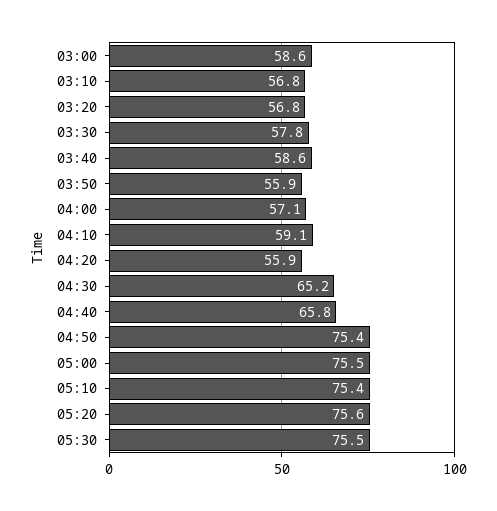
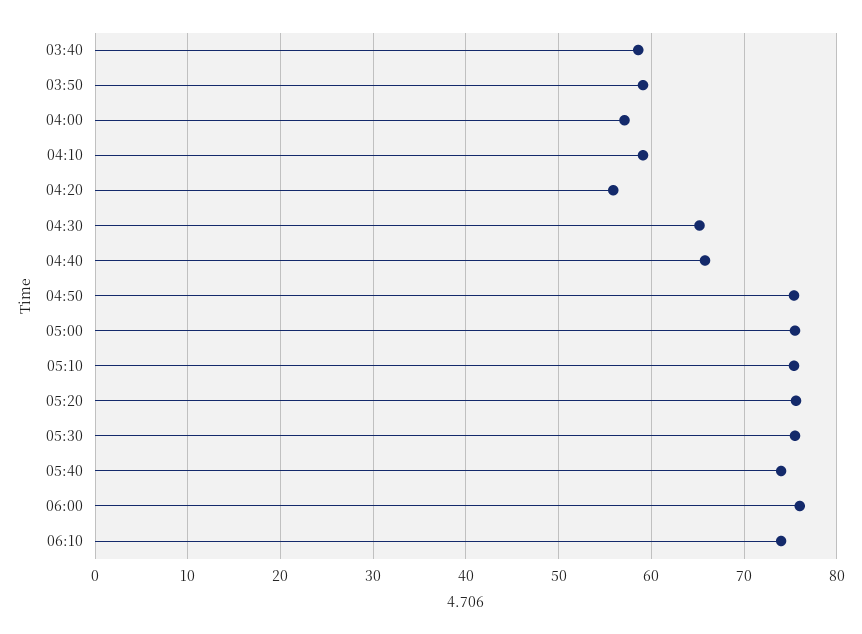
03:00: 58.6 -> none
03:10: 56.8 -> none
03:20: 56.8 -> none
03:30: 57.8 -> none
03:50: 55.9 -> 59
05:40: none -> 74
06:00: none -> 76
06:10: none -> 74

